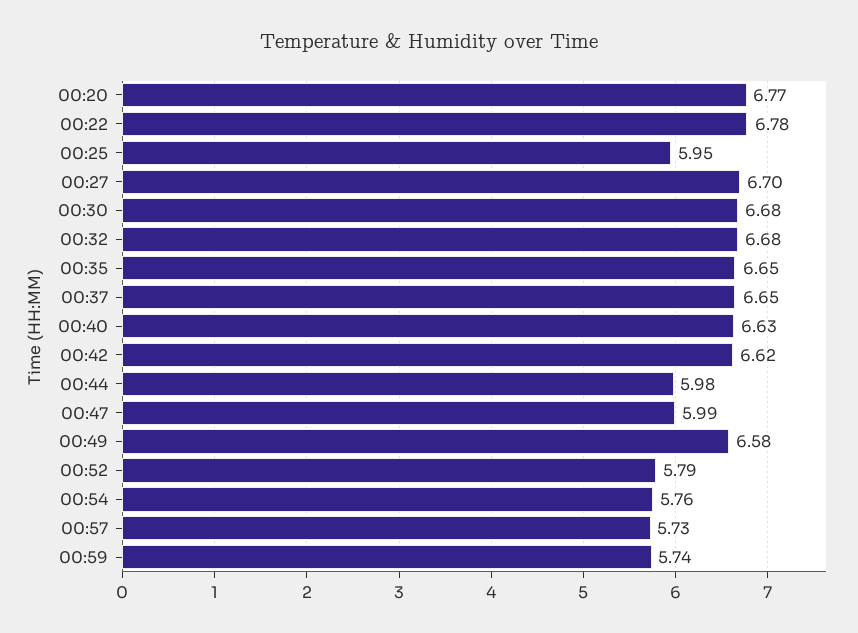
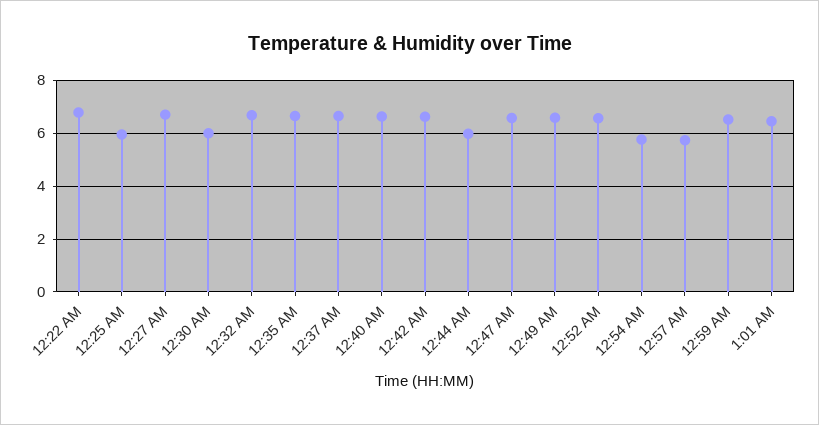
00:20: 6.77 -> none
00:30: 6.68 -> 6
00:47: 5.99 -> 6.5
00:52: 5.79 -> 6.5
00:59: 5.74 -> 6.5
1:01 AM: none -> 6.5

